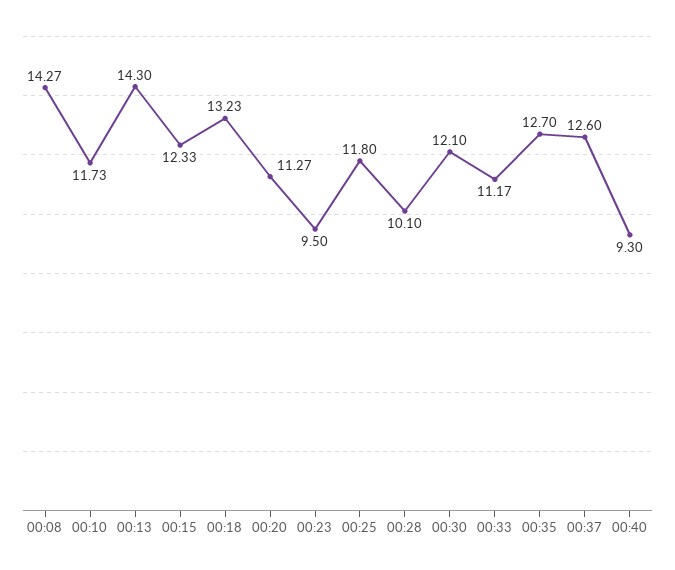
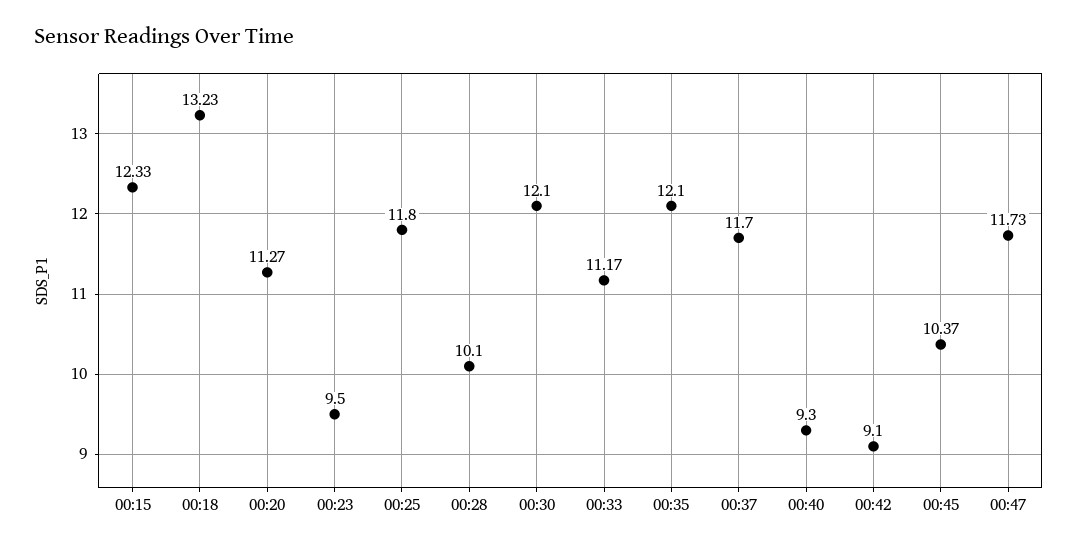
00:08: 14.27 -> none
00:10: 11.73 -> none
00:13: 14.3 -> none
00:35: 12.7 -> 12.1
00:37: 12.6 -> 11.7
00:42: none -> 9.1
00:45: none -> 10.37
00:47: none -> 11.73

